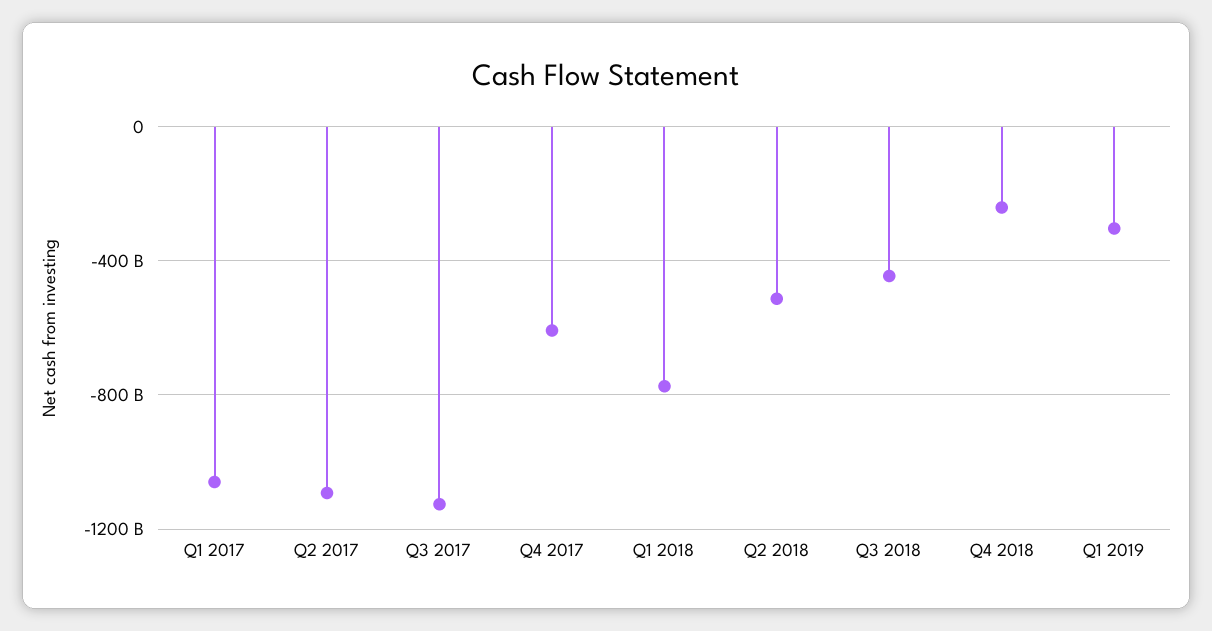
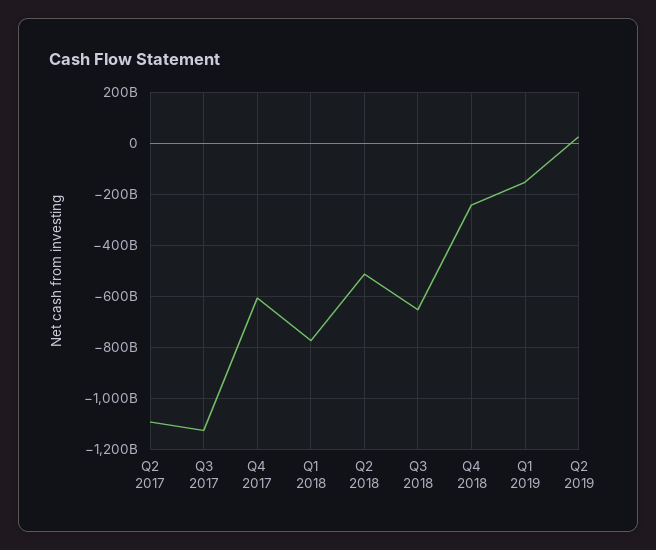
Q1 2017: -1050000000000 -> none
Q3 2018: -450000000000 -> -650000000000
Q1 2019: -300000000000 -> -150000000000
Q2 2019: none -> 25000000000

